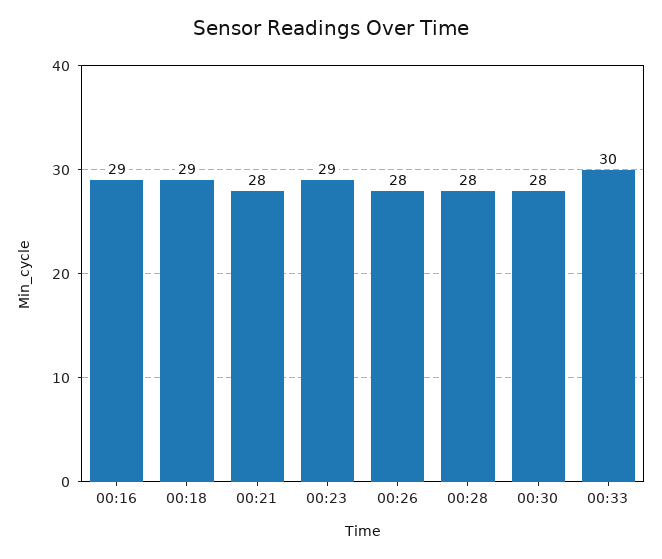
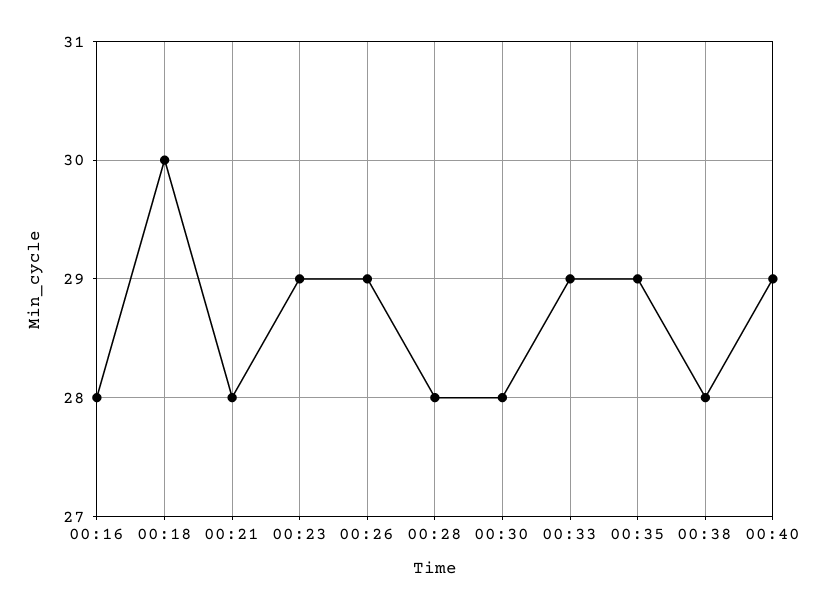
00:16: 29 -> 28
00:18: 29 -> 30
00:26: 28 -> 29
00:33: 30 -> 29
00:35: none -> 29
00:38: none -> 28
00:40: none -> 29

